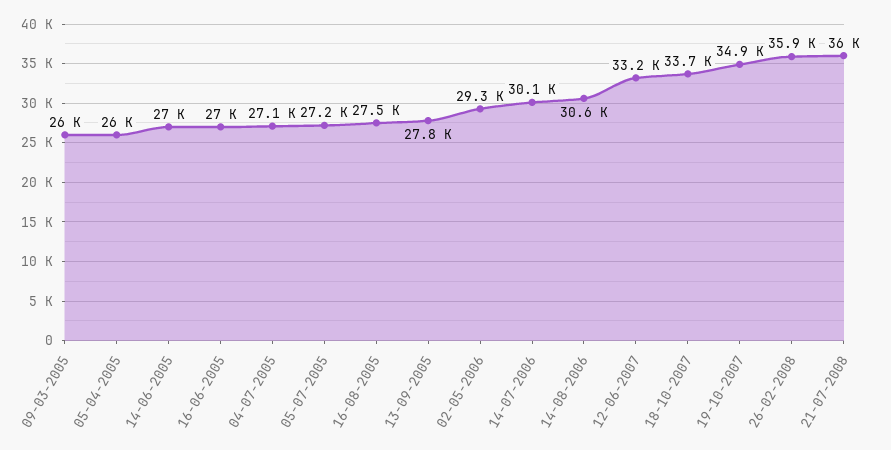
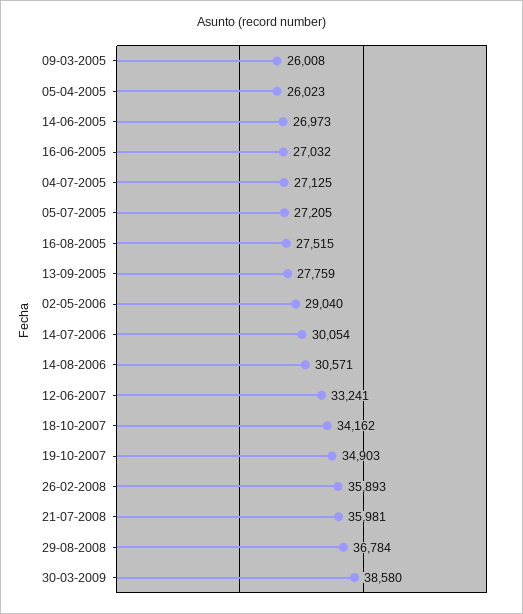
02-05-2006: 29300 -> 29040
18-10-2007: 33700 -> 34162
29-08-2008: none -> 36784
30-03-2009: none -> 38580

